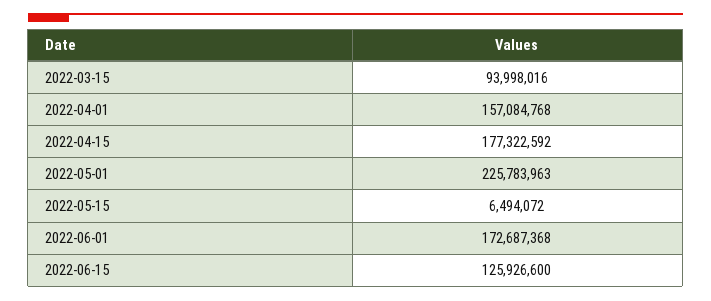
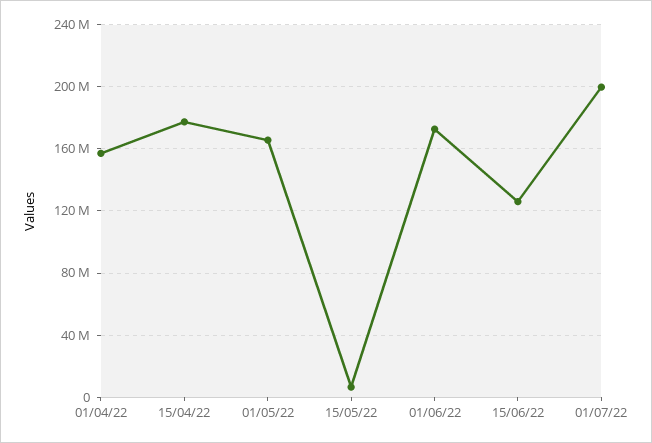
2022-03-15: 93998016 -> none
2022-05-01: 225783963 -> 165000000
01/07/22: none -> 200000000

